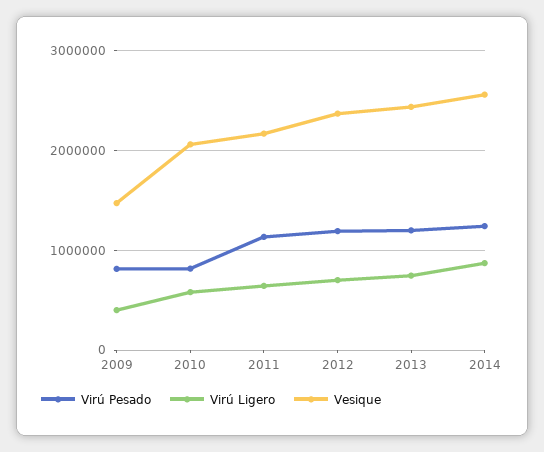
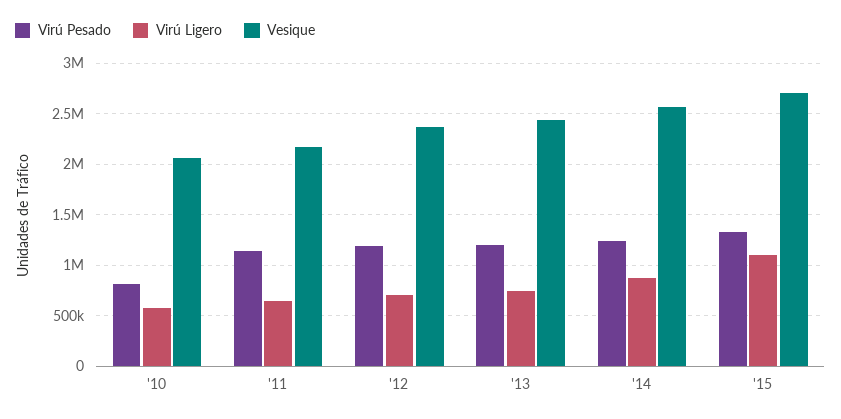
Virú Pesado, 2009: 800000 -> none
Virú Ligero, 2009: 400000 -> none
Vesique, 2009: 1500000 -> none
Virú Pesado, '15: none -> 1300000
Virú Ligero, '15: none -> 1100000
Vesique, '15: none -> 2700000

